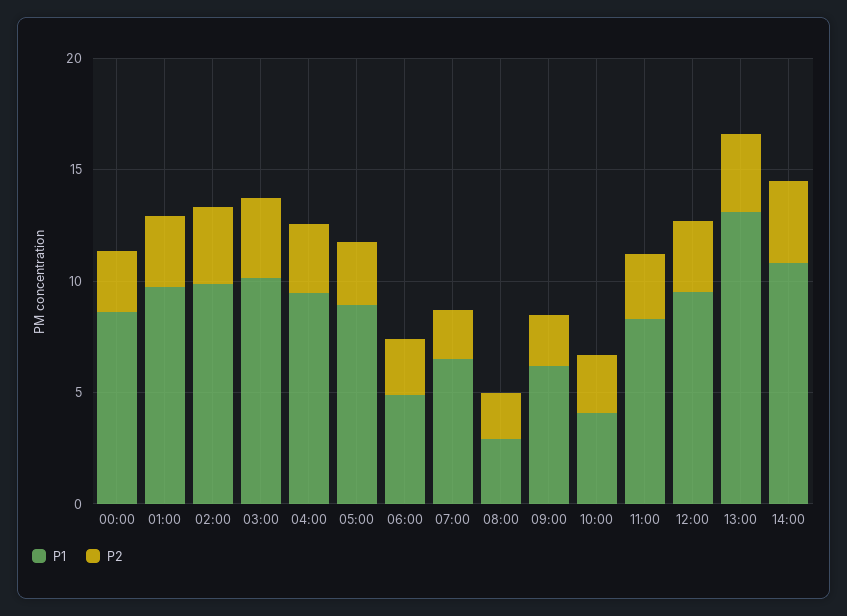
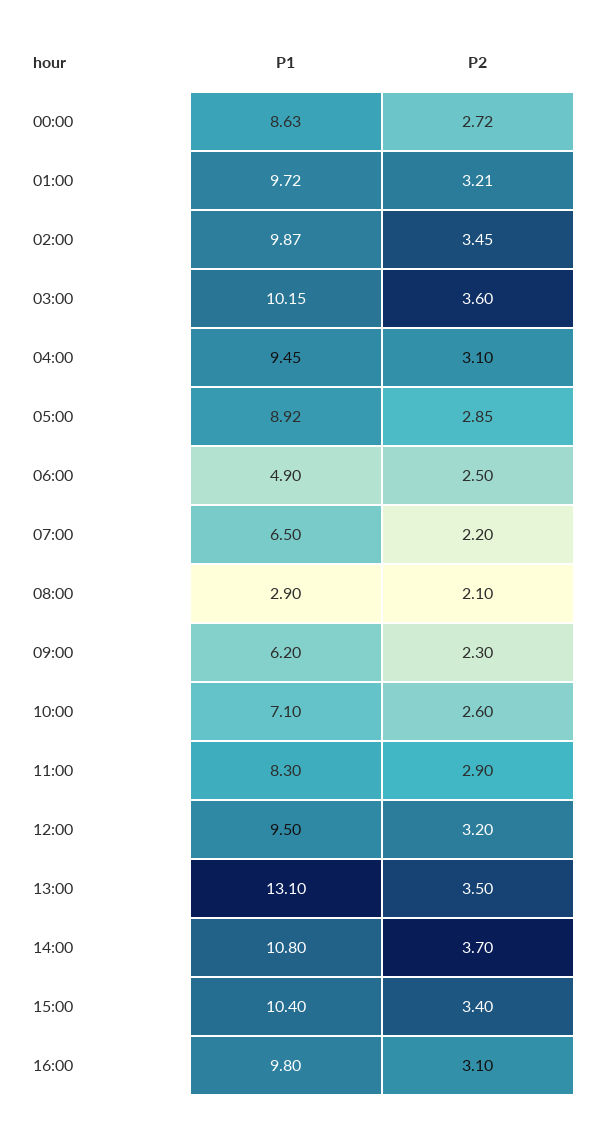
P1, 10:00: 4 -> 7.1
P1, 15:00: none -> 10.4
P2, 15:00: none -> 3.4
P1, 16:00: none -> 9.8
P2, 16:00: none -> 3.1

